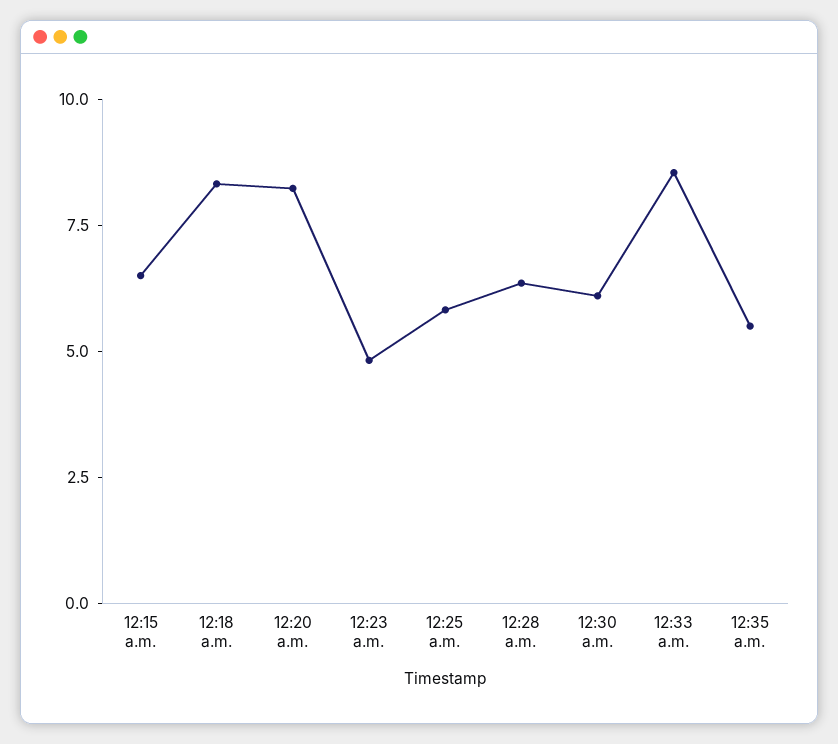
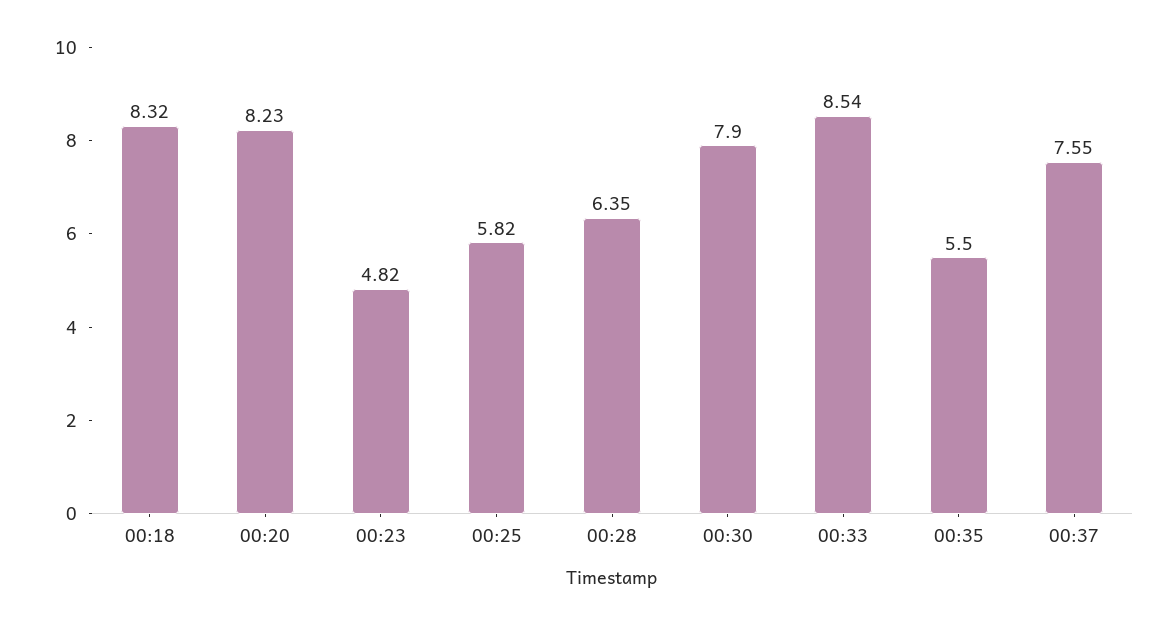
12:15 a.m.: 6.5 -> none
12:30 a.m.: 6 -> 7.9
00:37: none -> 7.55

